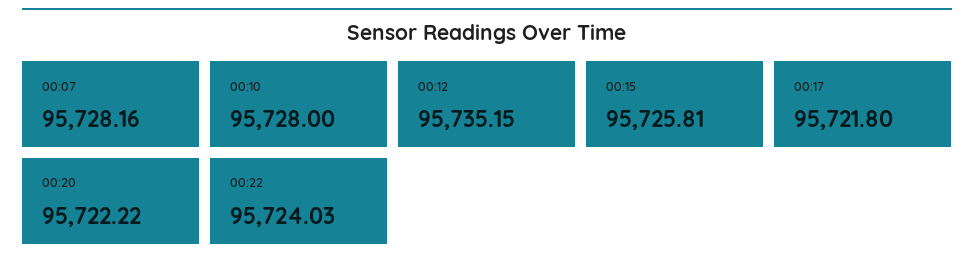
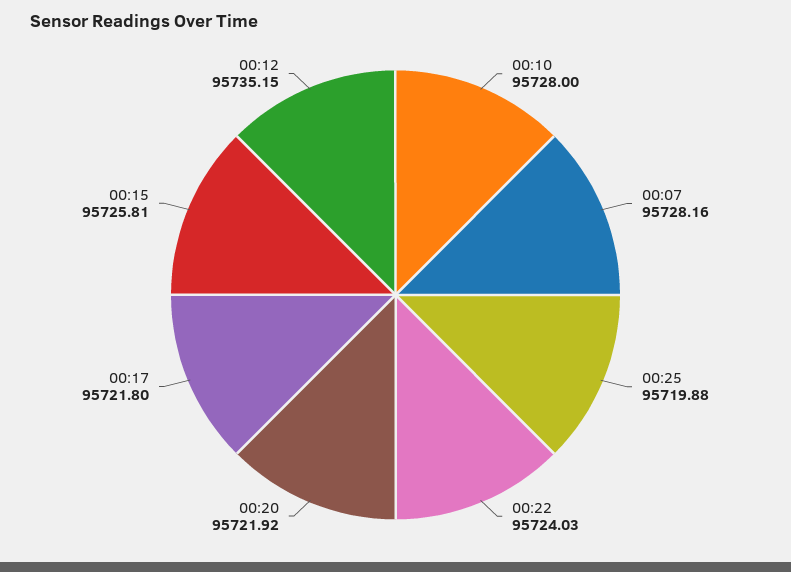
00:20: 95722.22 -> 95721.92
00:25: none -> 95719.88

